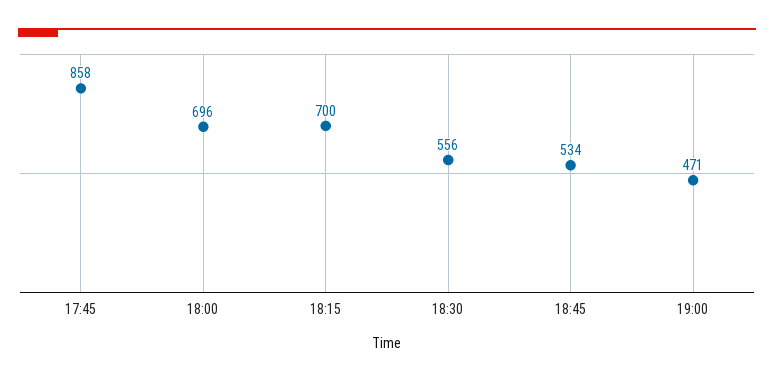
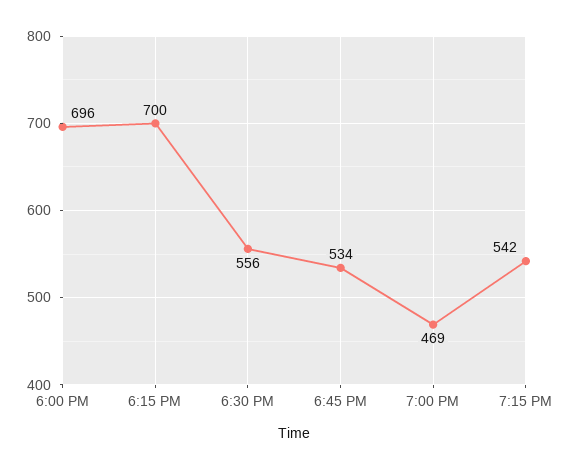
17:45: 858 -> none
19:00: 471 -> 469
7:15 PM: none -> 542

